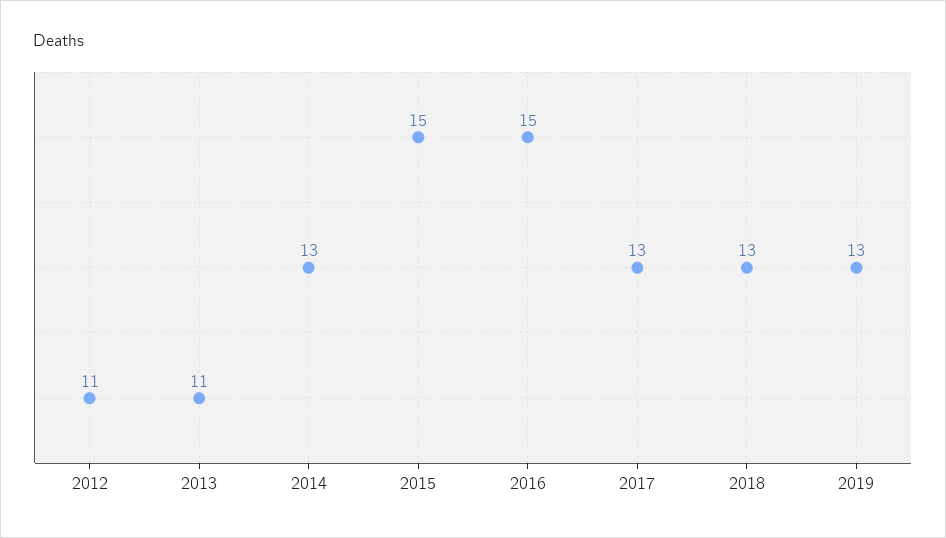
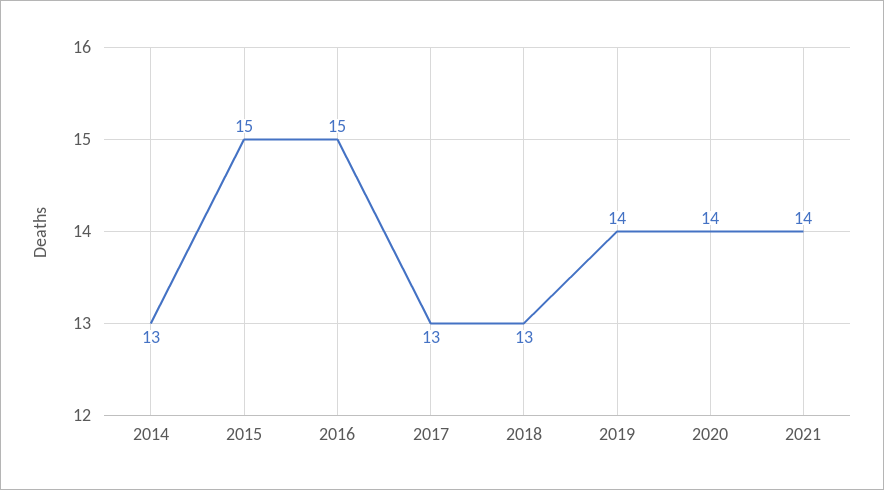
2012: 11 -> none
2013: 11 -> none
2019: 13 -> 14
2020: none -> 14
2021: none -> 14

